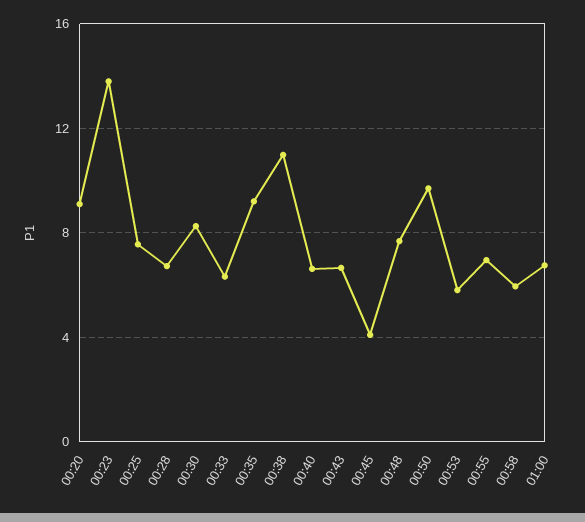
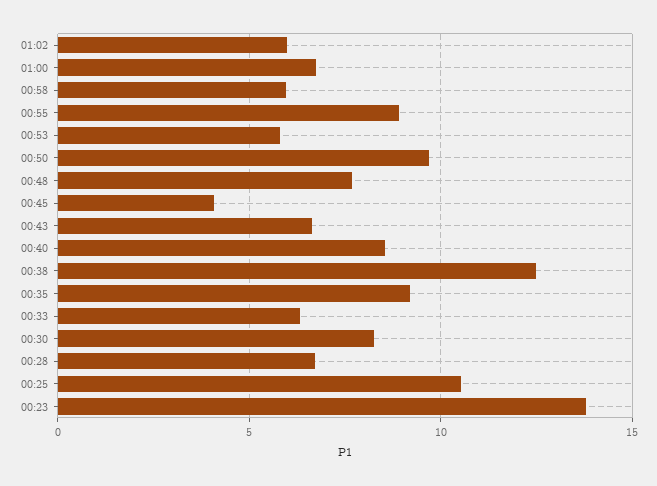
00:20: 9 -> none
00:25: 7.5 -> 10.5
00:38: 11 -> 12.5
00:40: 6.5 -> 8.5
00:55: 7 -> 9
01:02: none -> 6

